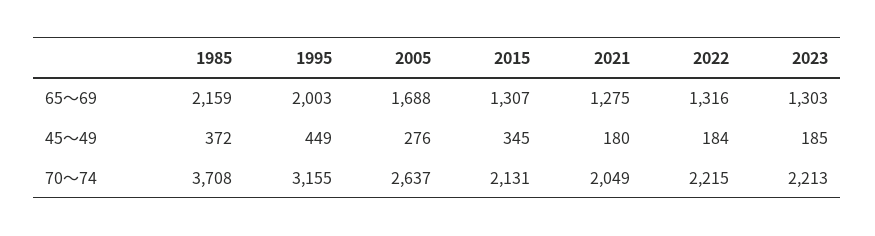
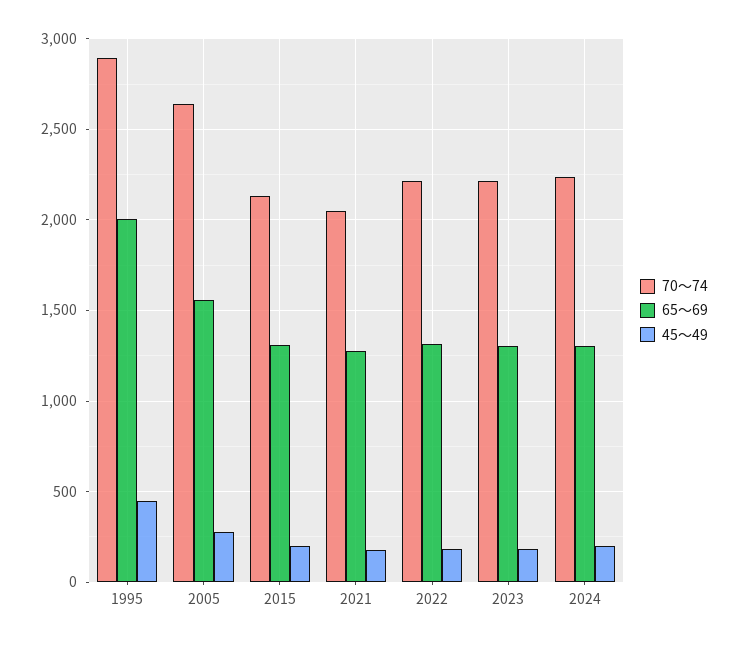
65～69, 1985: 2159 -> none
65～69, 2005: 1688 -> 1550
45～49, 1985: 372 -> none
45～49, 2015: 345 -> 200
70～74, 1985: 3708 -> none
70～74, 1995: 3155 -> 2900
70～74, 2024: none -> 2250
65～69, 2024: none -> 1300
45～49, 2024: none -> 200

